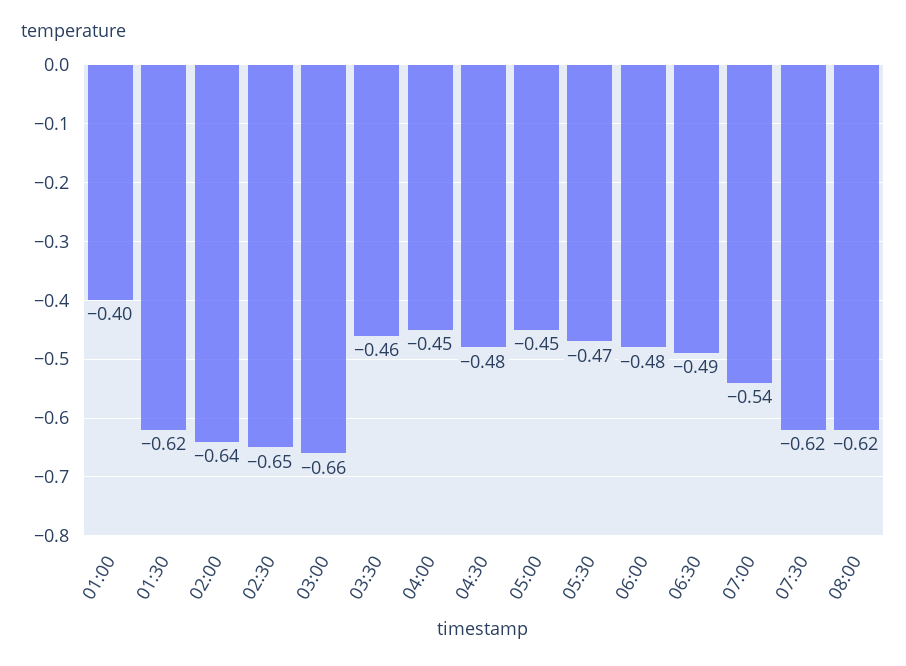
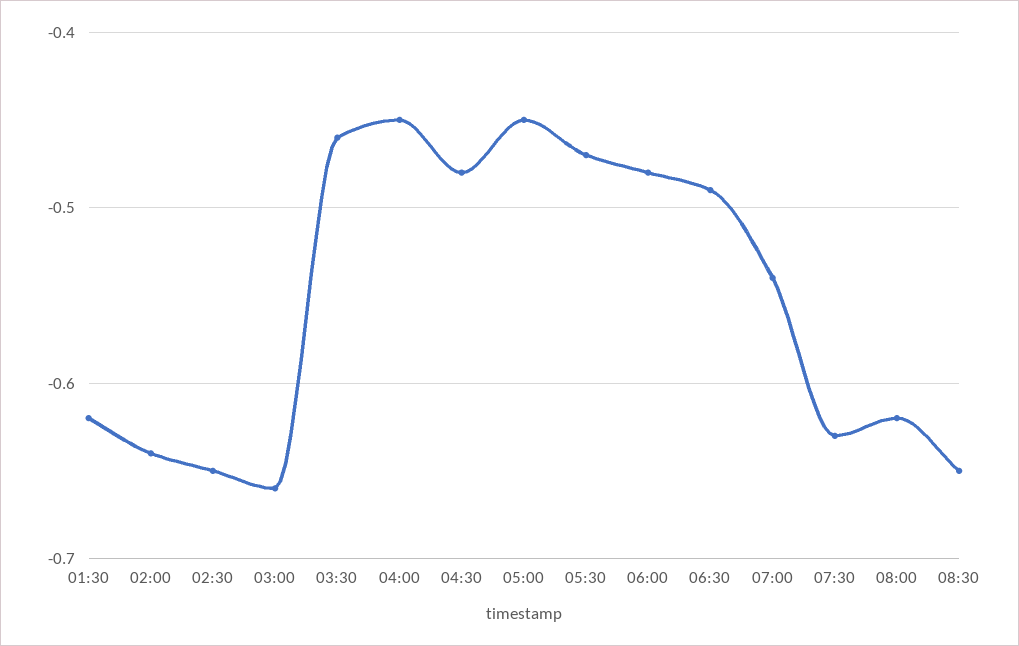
01:00: -0.4 -> none
07:30: -0.62 -> -0.63
08:30: none -> -0.65

